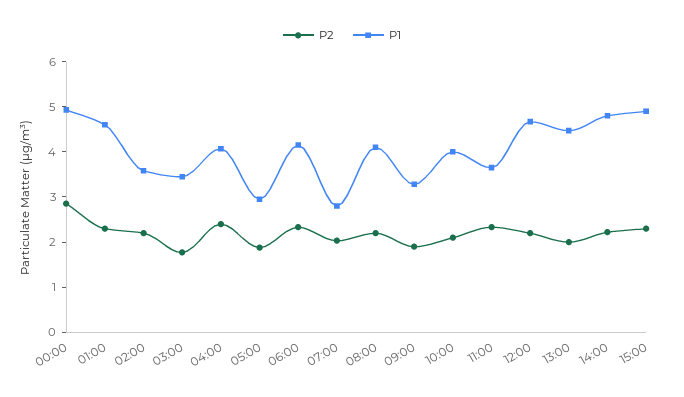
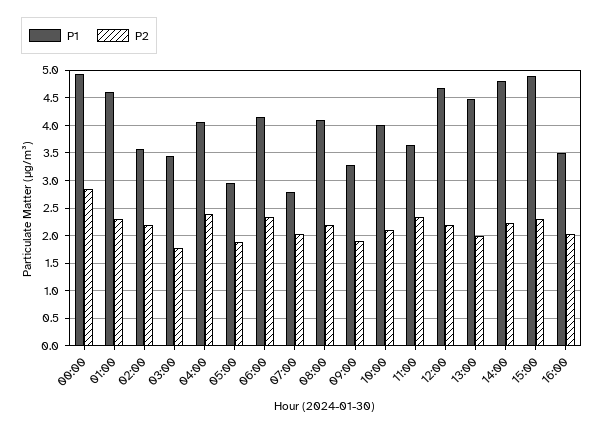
P1, 16:00: none -> 3.5
P2, 16:00: none -> 2

